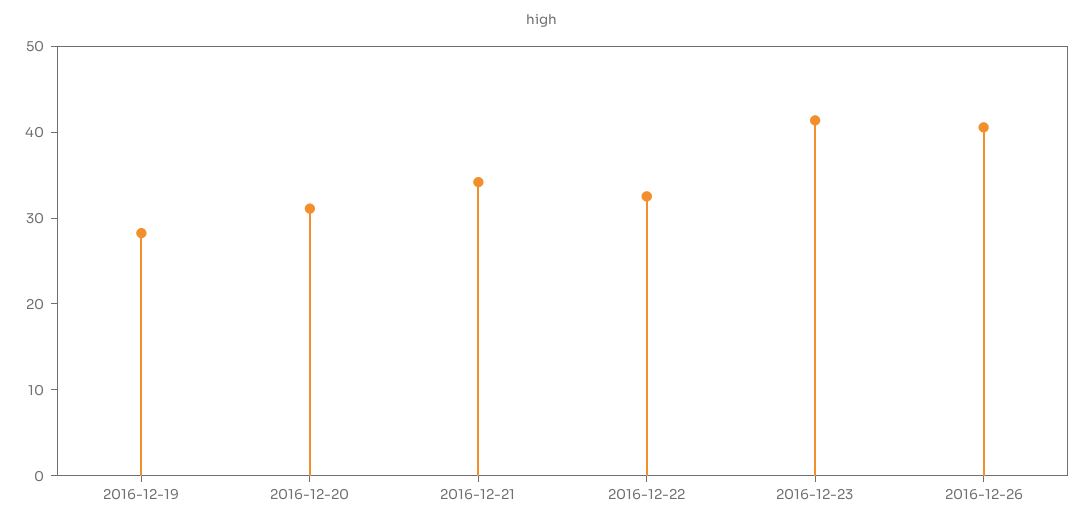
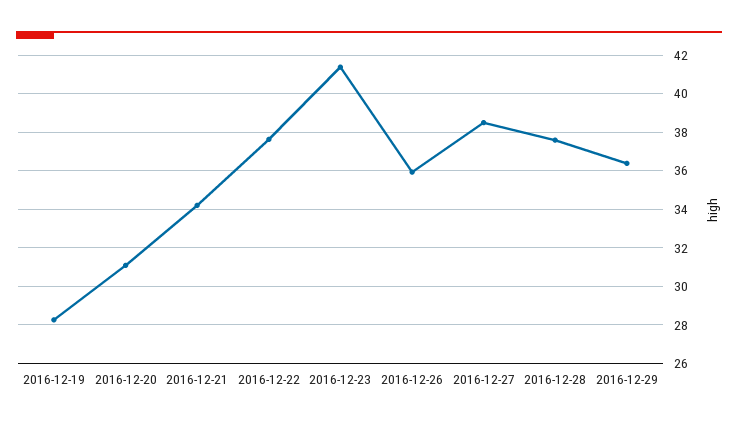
2016-12-22: 32 -> 37.5
2016-12-26: 40 -> 36
2016-12-27: none -> 38.5
2016-12-28: none -> 37.5
2016-12-29: none -> 36.5

